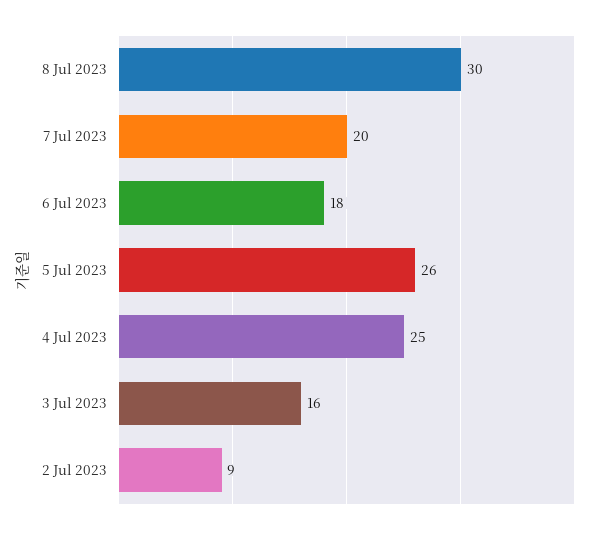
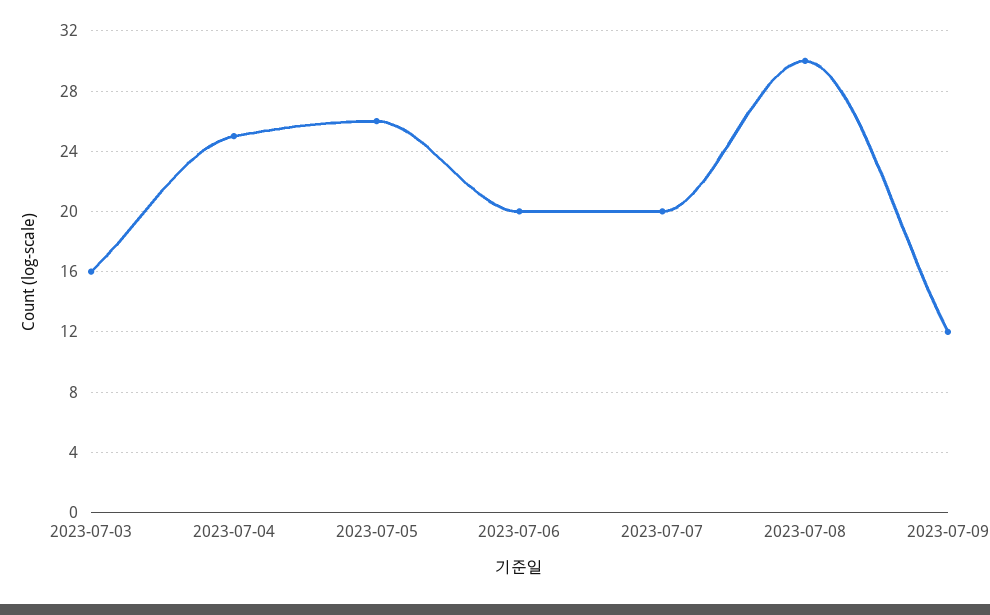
6 Jul 2023: 18 -> 20
2 Jul 2023: 9 -> none
2023-07-09: none -> 12

